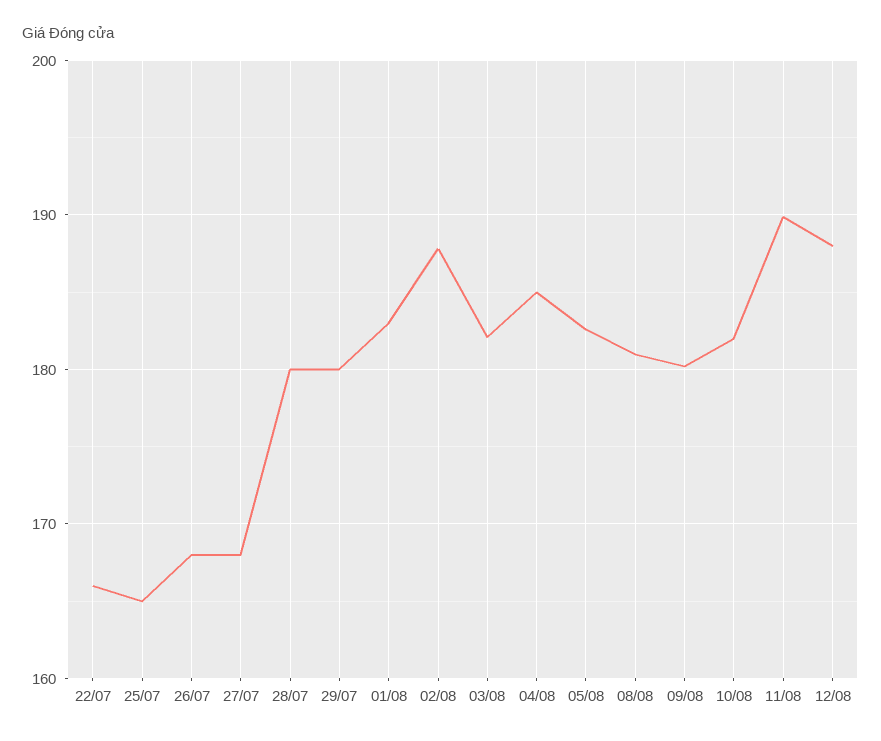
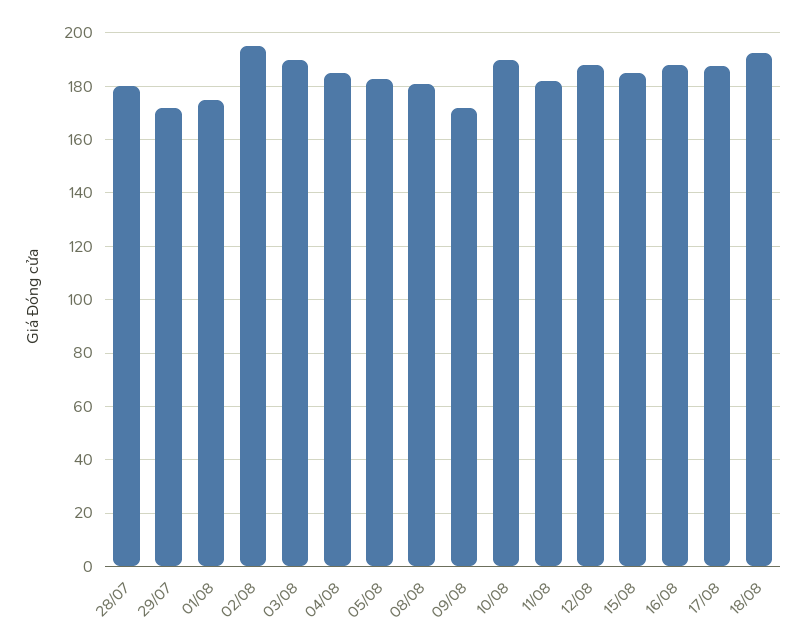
22/07: 166 -> none
25/07: 165 -> none
26/07: 168 -> none
27/07: 168 -> none
29/07: 180 -> 172.5
01/08: 183 -> 175
02/08: 188 -> 195
03/08: 182 -> 190
09/08: 180 -> 172.5
10/08: 182 -> 190
11/08: 190 -> 182.5
15/08: none -> 185
16/08: none -> 187.5
17/08: none -> 187.5
18/08: none -> 192.5

